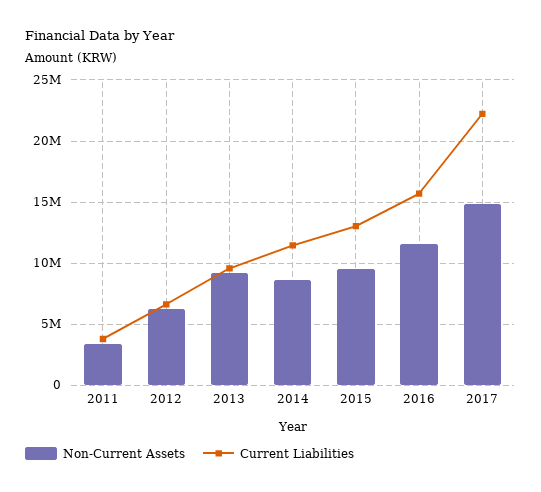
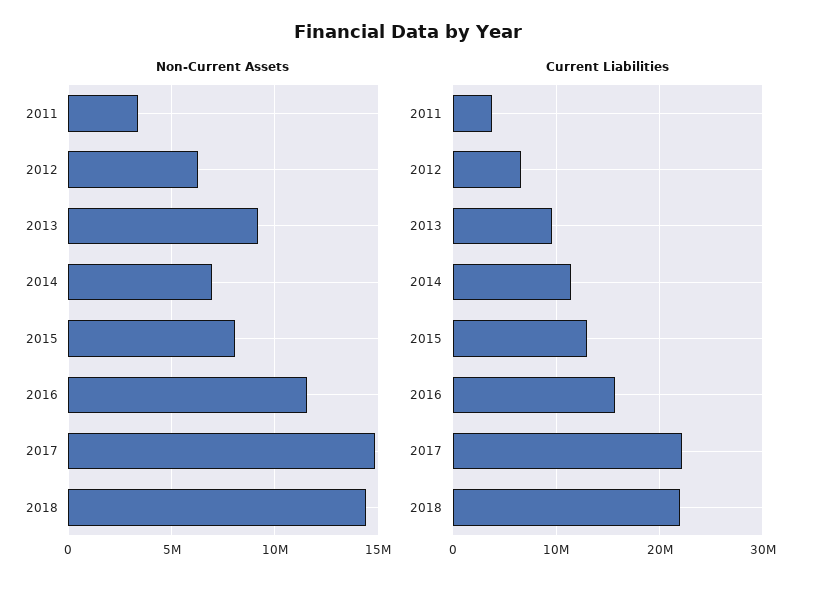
Non-Current Assets, 2014: 8500000 -> 7000000
Non-Current Assets, 2015: 9500000 -> 8000000
Non-Current Assets, 2018: none -> 14500000
Current Liabilities, 2018: none -> 22000000

